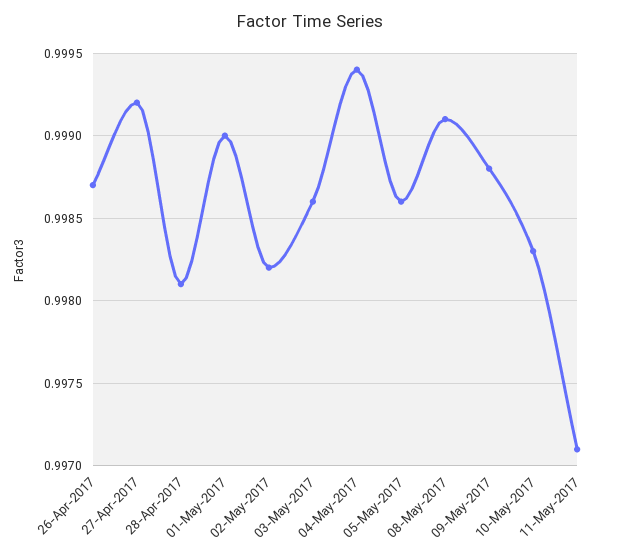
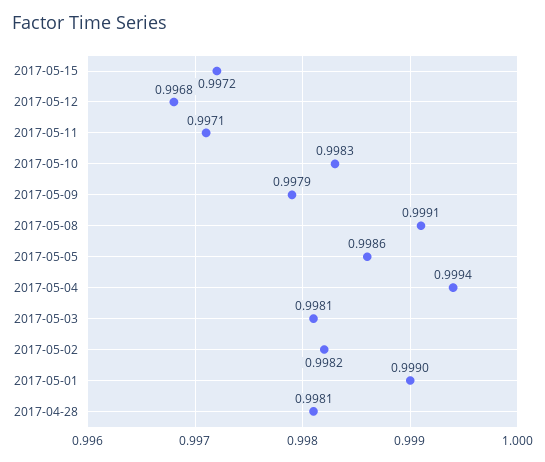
26-Apr-2017: 0.9987 -> none
27-Apr-2017: 0.9992 -> none
03-May-2017: 0.9986 -> 0.9981
09-May-2017: 0.9988 -> 0.9979
2017-05-15: none -> 0.9972
2017-05-12: none -> 0.9968

